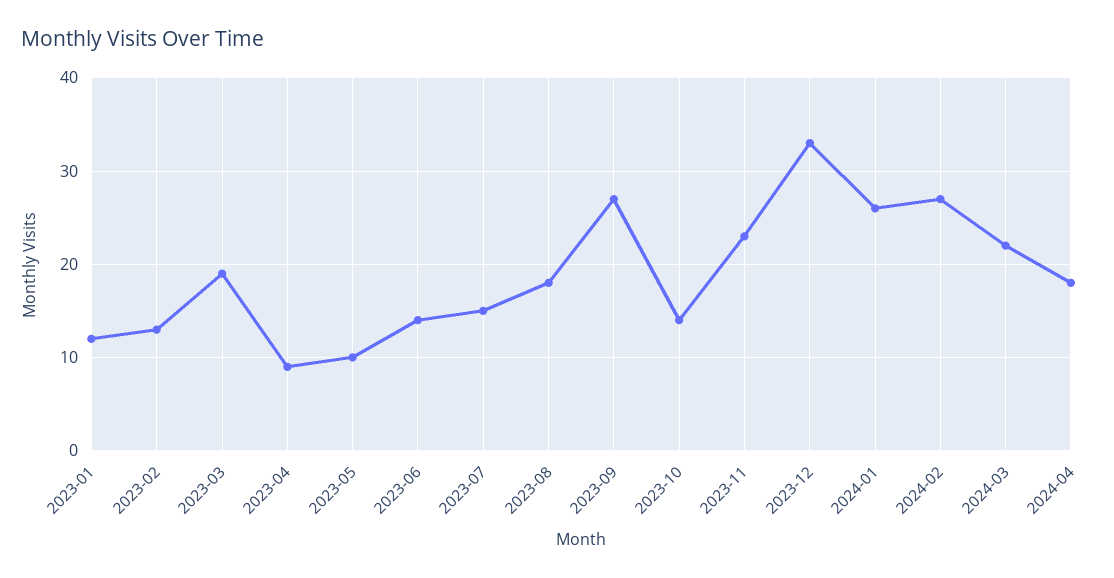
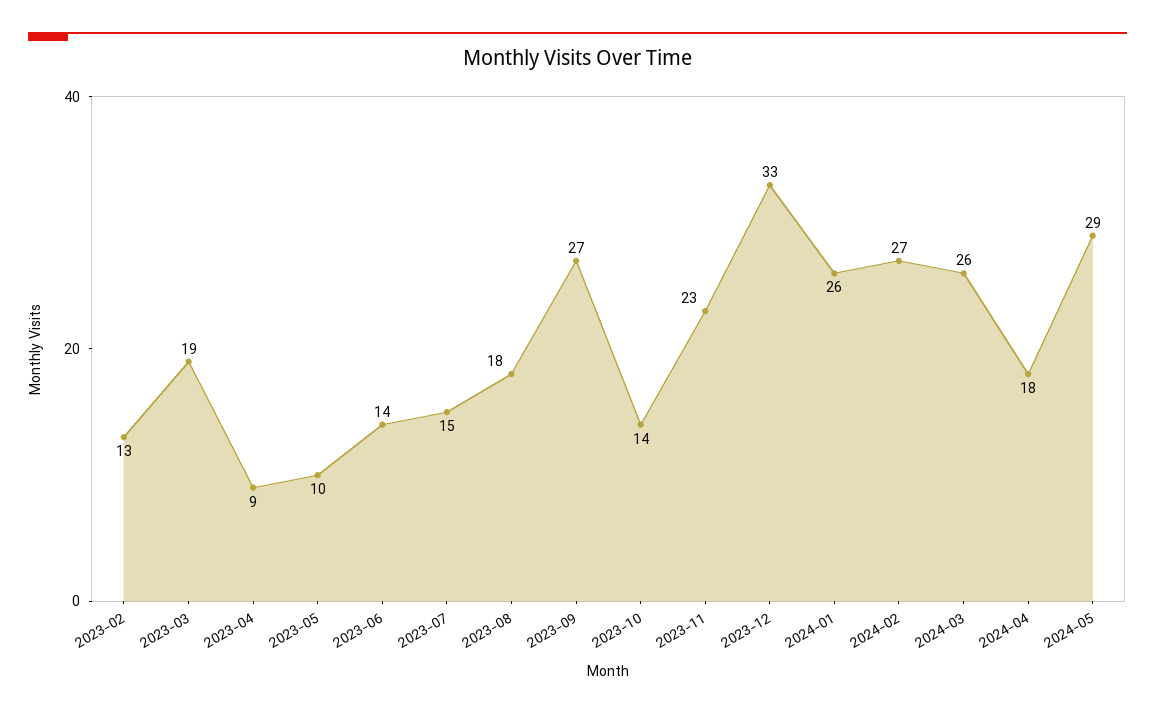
2023-01: 12 -> none
2024-03: 22 -> 26
2024-05: none -> 29

